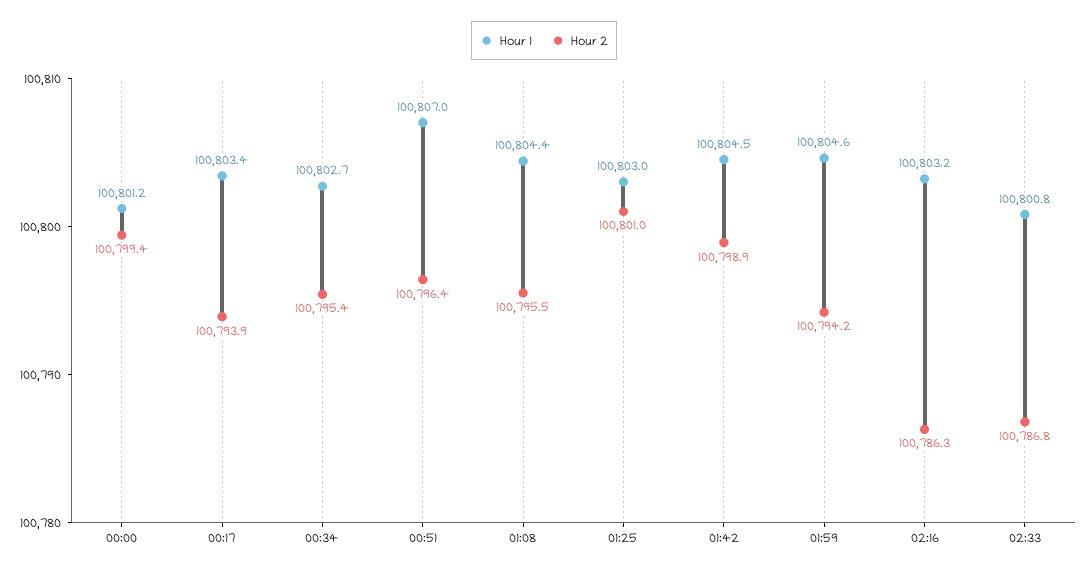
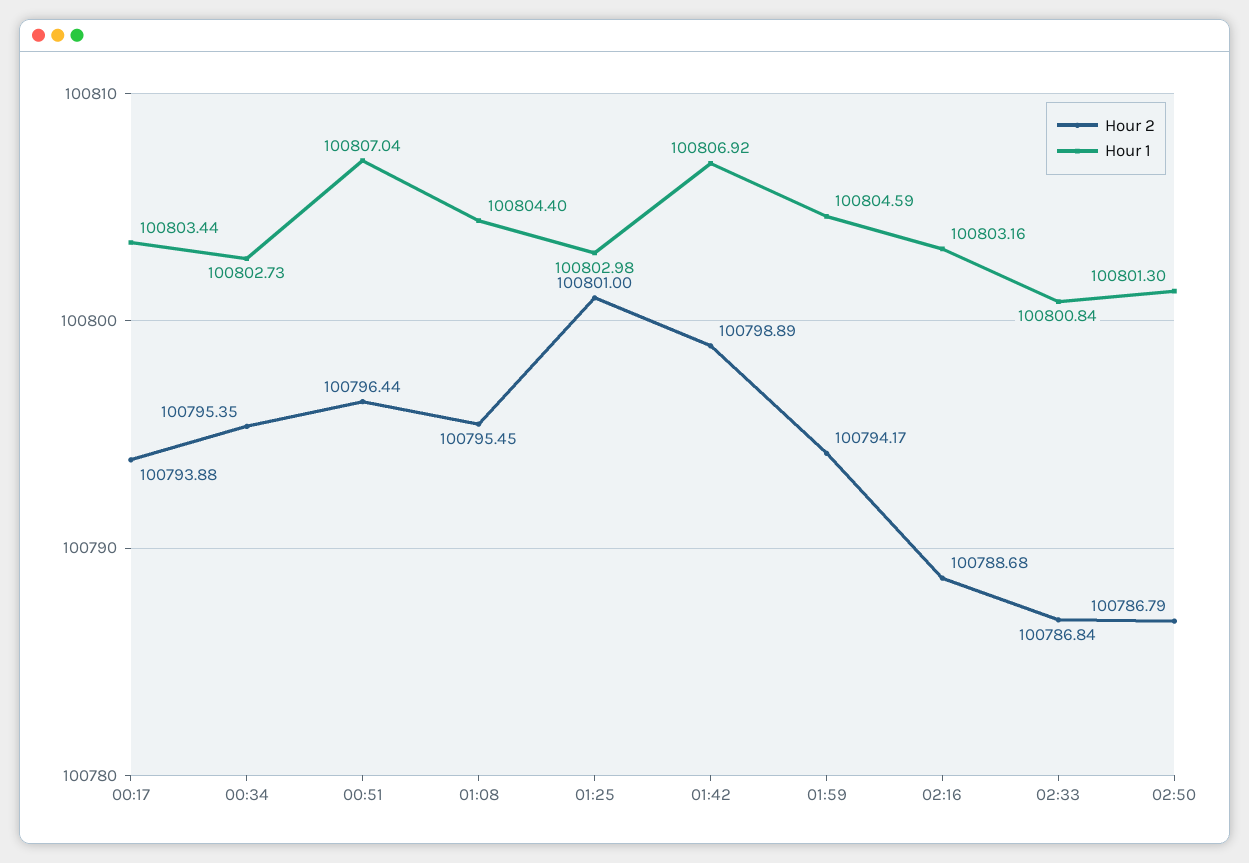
Hour 1, 00:00: 100801.2 -> none
Hour 2, 00:00: 100799.4 -> none
Hour 1, 01:42: 100804.5 -> 100806.92
Hour 2, 02:16: 100786.3 -> 100788.68
Hour 2, 02:50: none -> 100786.79
Hour 1, 02:50: none -> 100801.3

